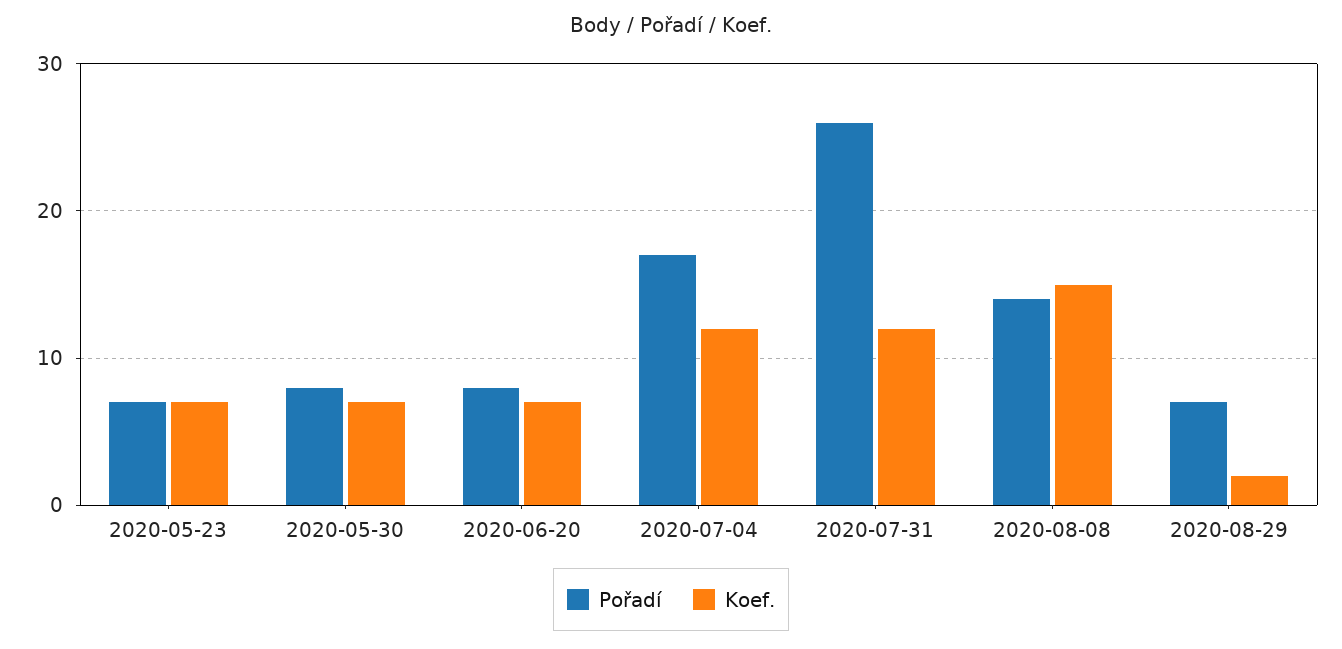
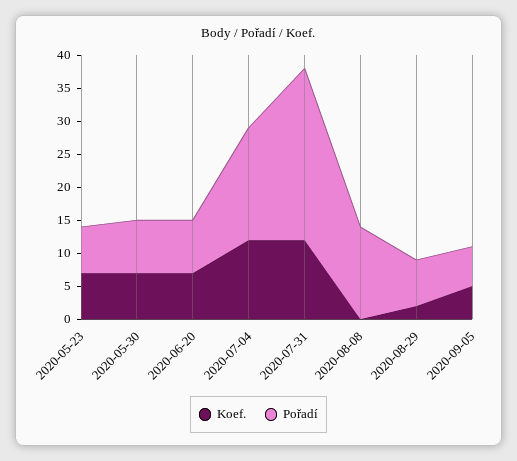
Koef., 2020-08-08: 15 -> 0
Koef., 2020-09-05: none -> 5
Pořadí, 2020-09-05: none -> 5

